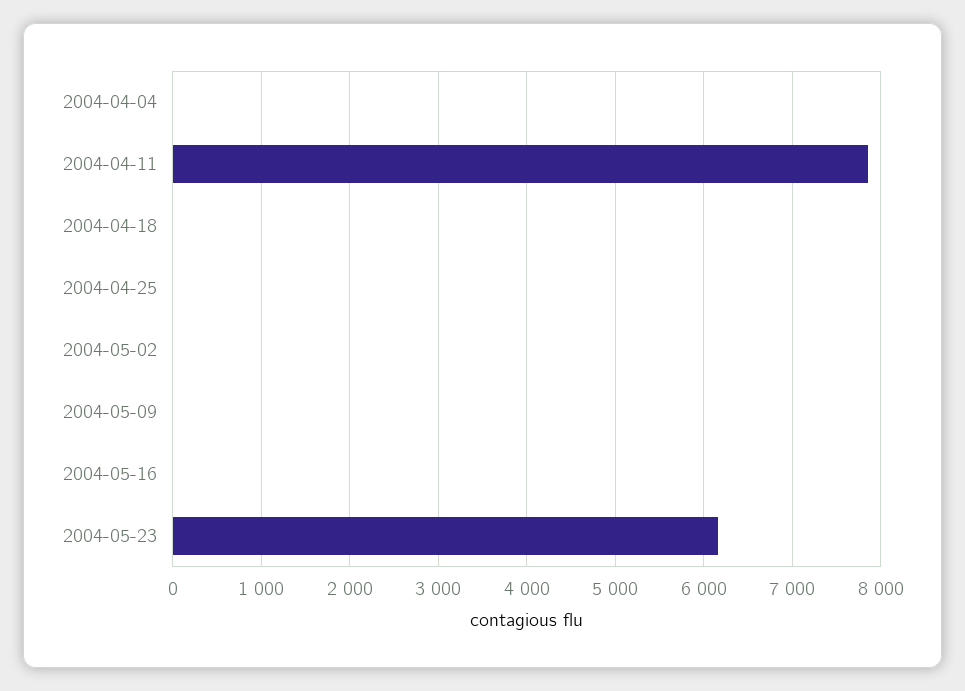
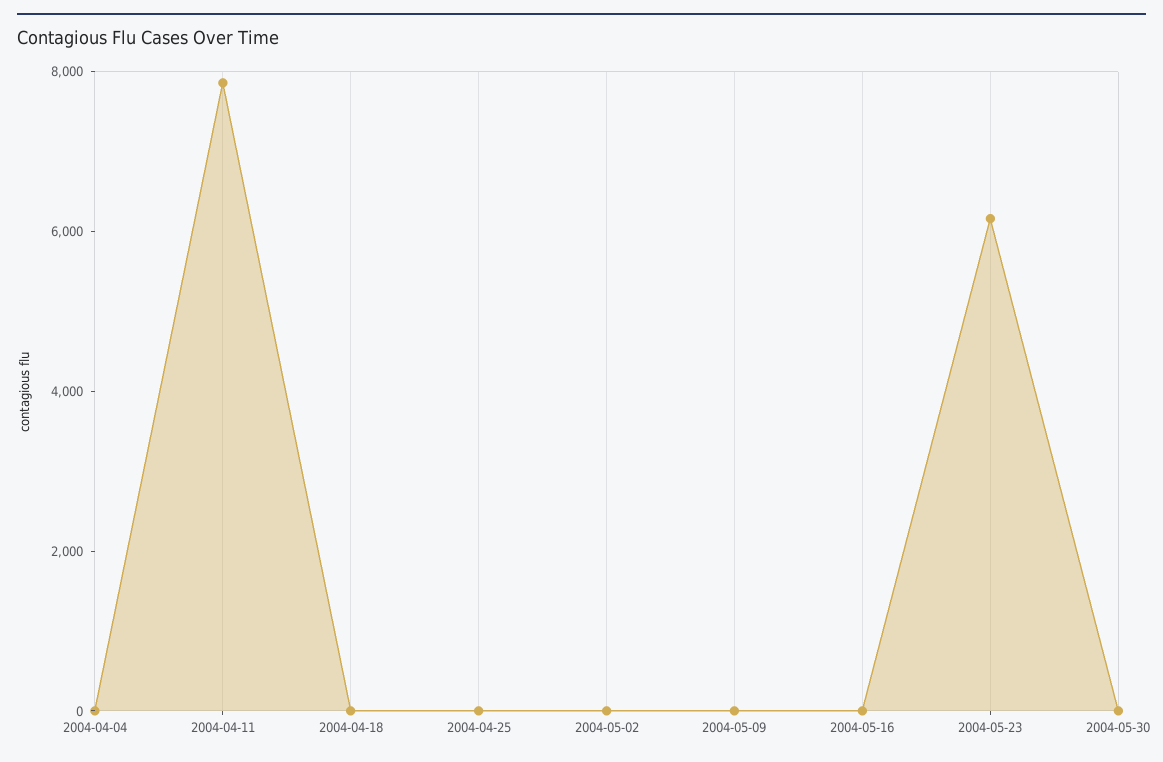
2004-05-30: none -> 0

